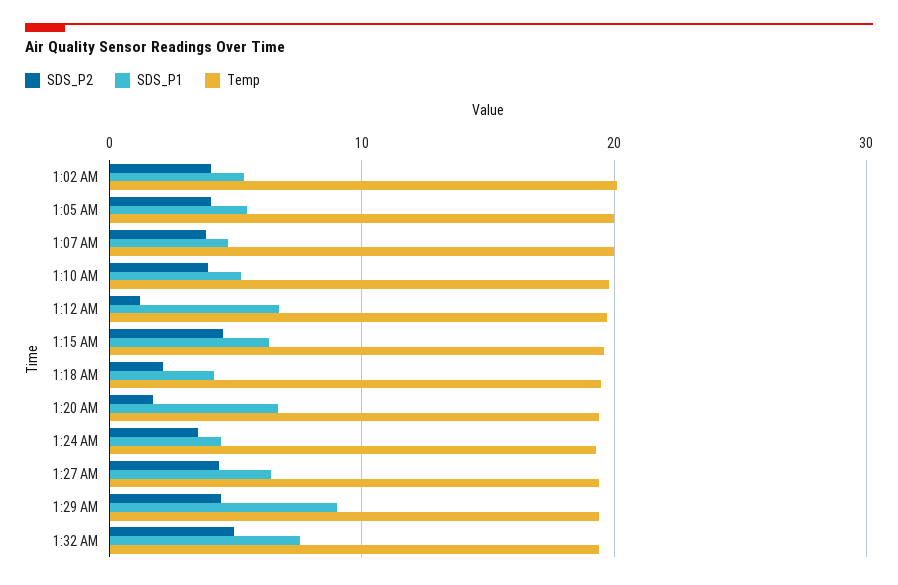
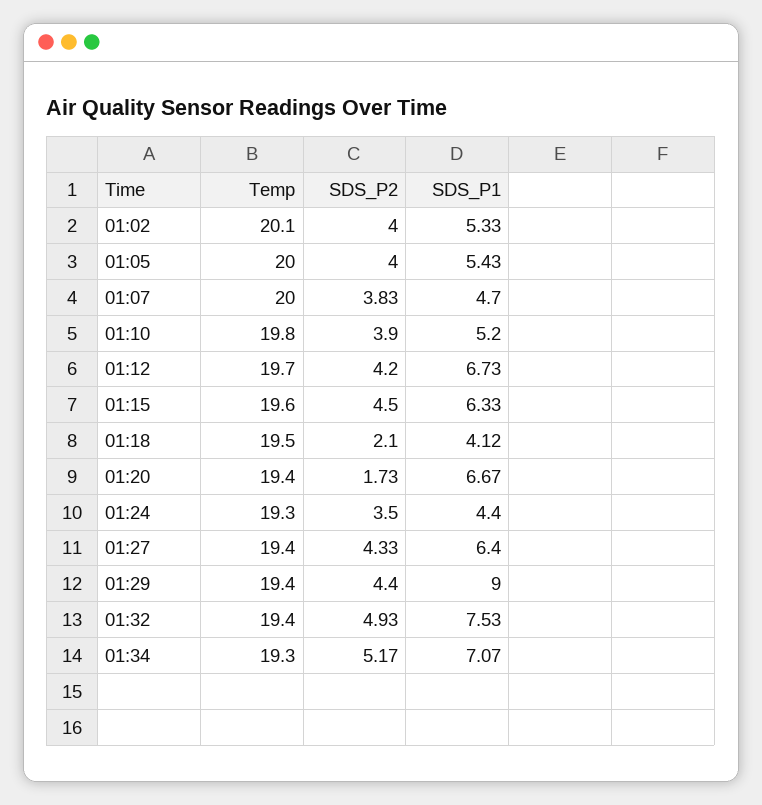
SDS_P2, 1:12 AM: 1 -> 4.2
Temp, 01:34: none -> 19.3
SDS_P2, 01:34: none -> 5.17
SDS_P1, 01:34: none -> 7.07

